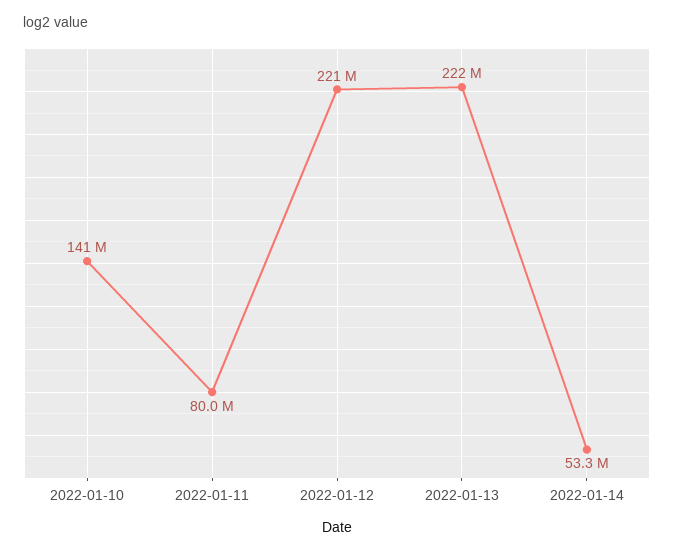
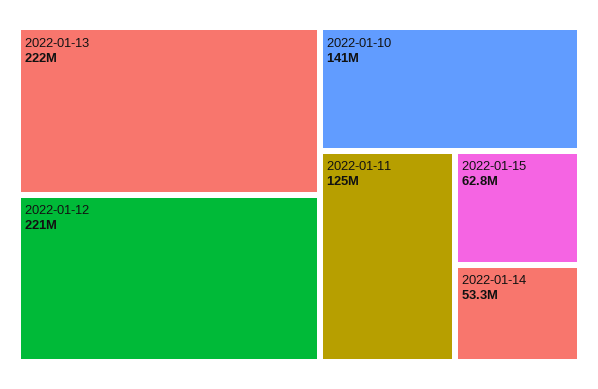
2022-01-11: 80000000 -> 125000000
2022-01-15: none -> 62800000

